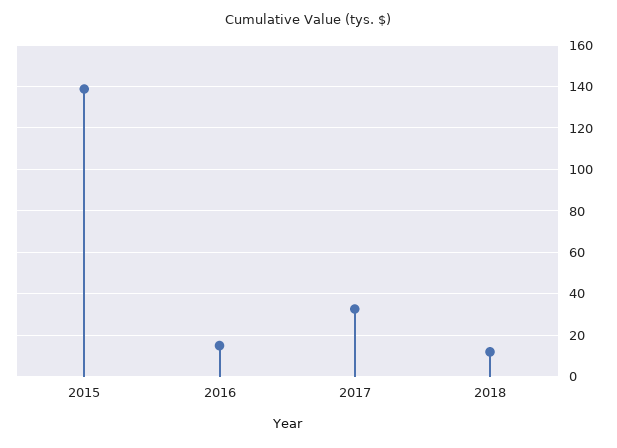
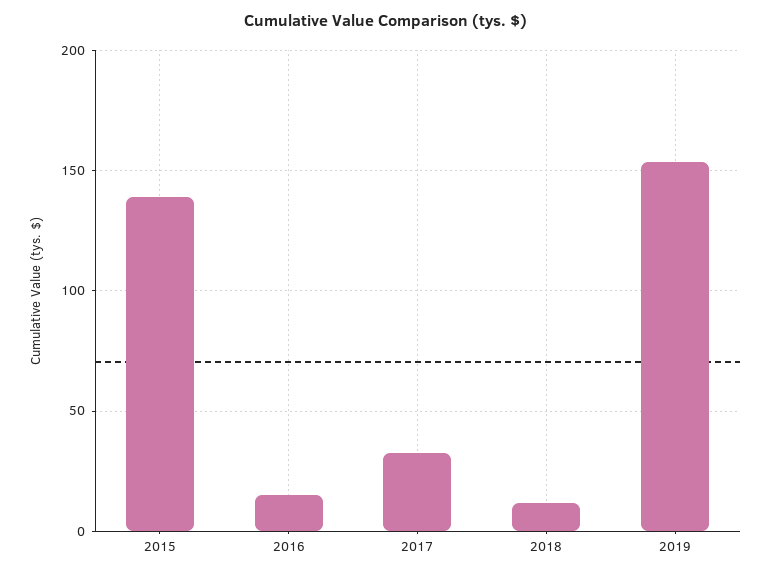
2019: none -> 155

